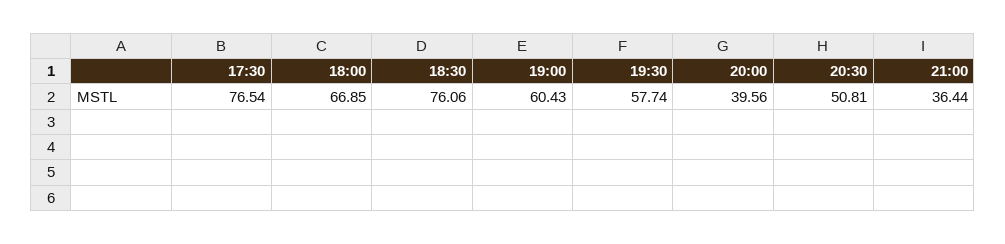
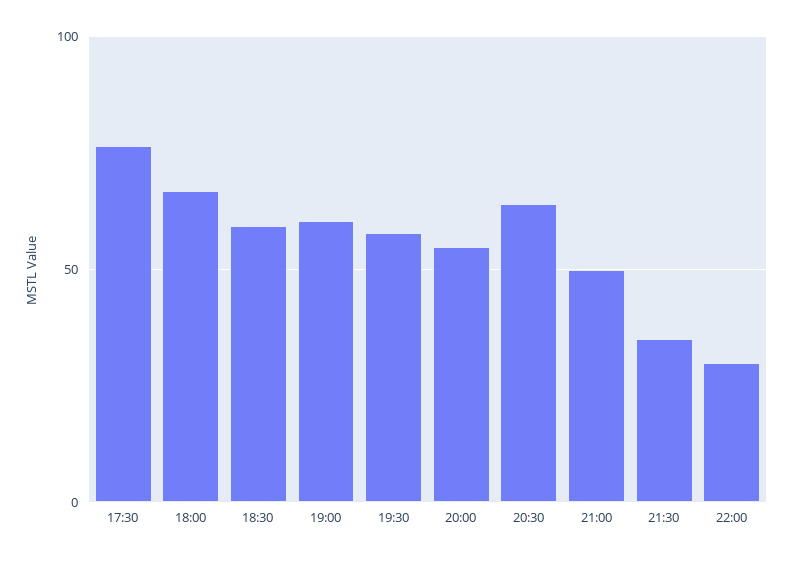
18:30: 76.06 -> 60
20:00: 39.56 -> 55
20:30: 50.81 -> 65
21:00: 36.44 -> 50
21:30: none -> 35
22:00: none -> 30

